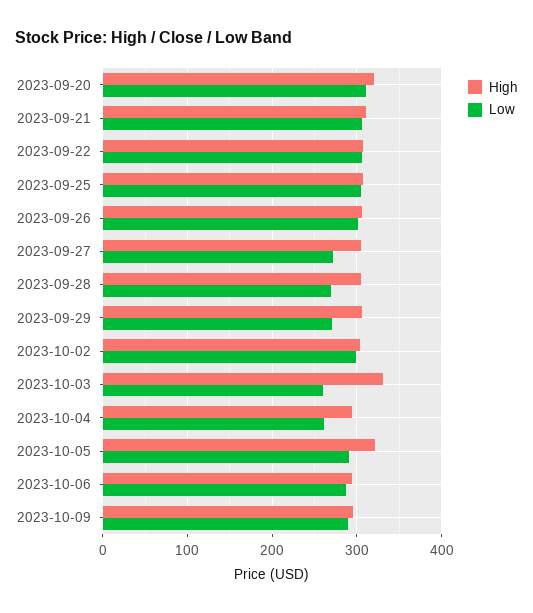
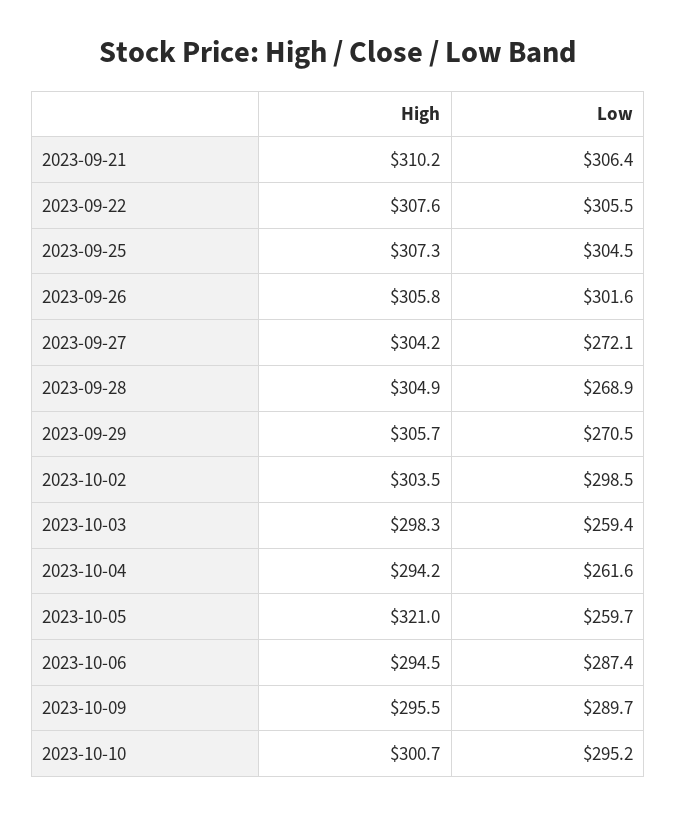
High, 2023-09-20: 320 -> none
Low, 2023-09-20: 310 -> none
High, 2023-10-03: 330 -> 298.3
Low, 2023-10-05: 290 -> 259.7
High, 2023-10-10: none -> 300.7
Low, 2023-10-10: none -> 295.2

